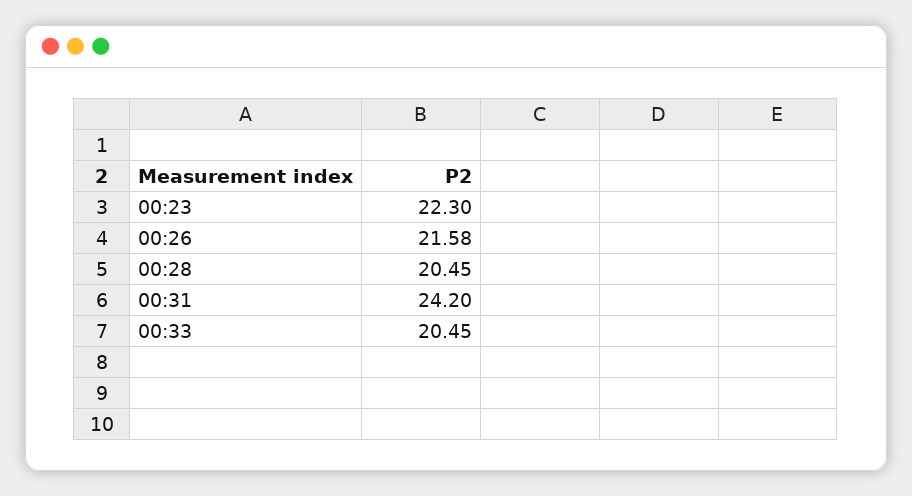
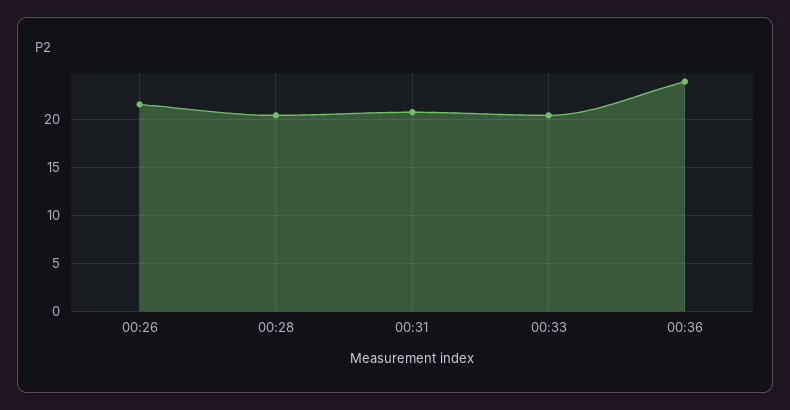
00:23: 22.3 -> none
00:31: 24.2 -> 21
00:36: none -> 24

